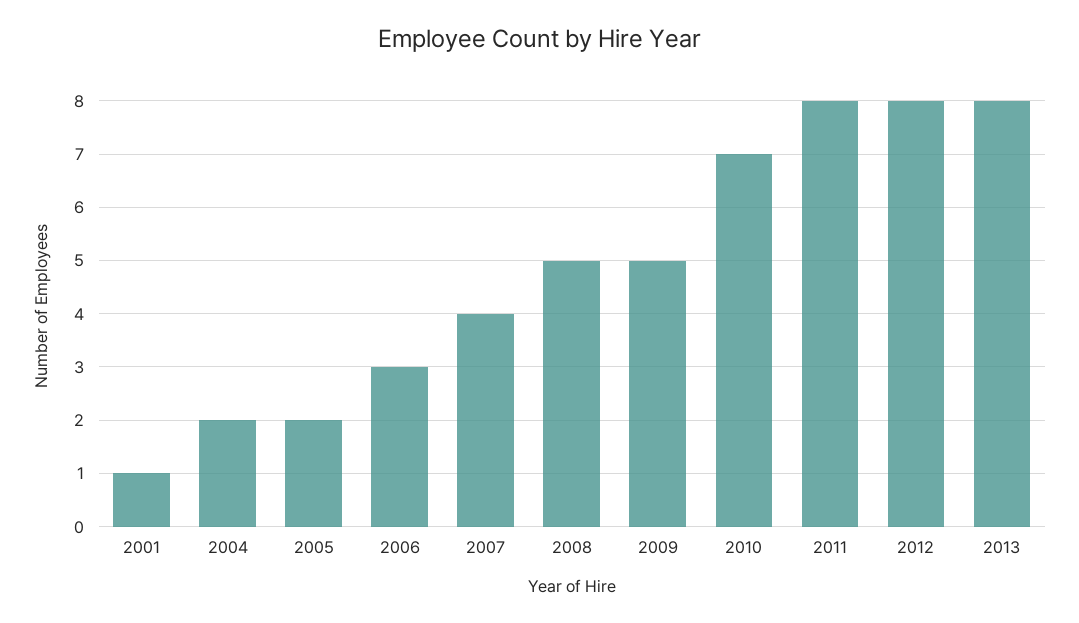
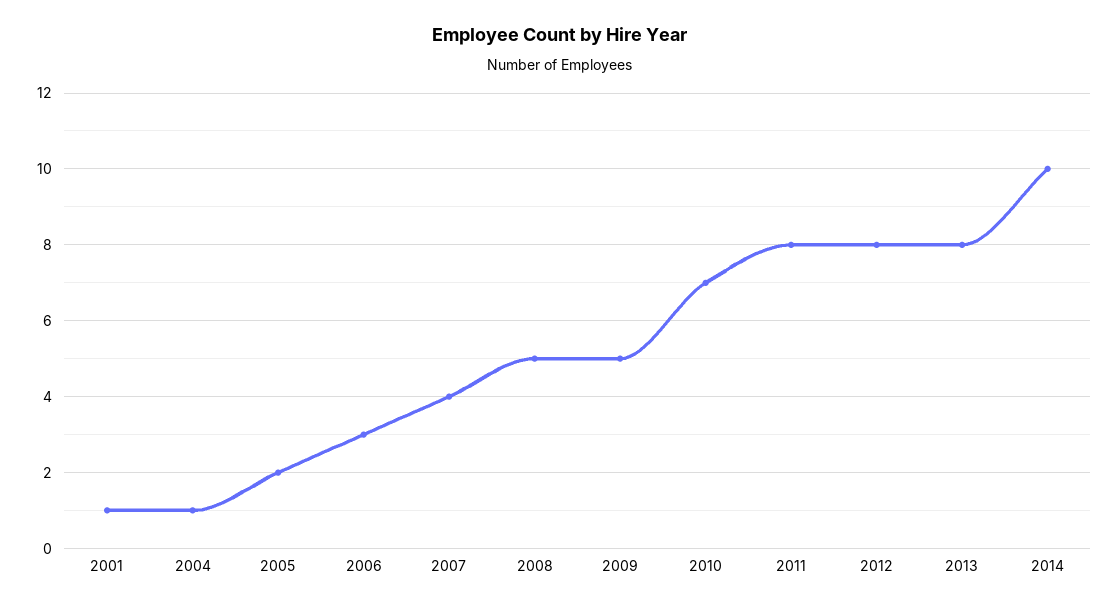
2004: 2 -> 1
2014: none -> 10

